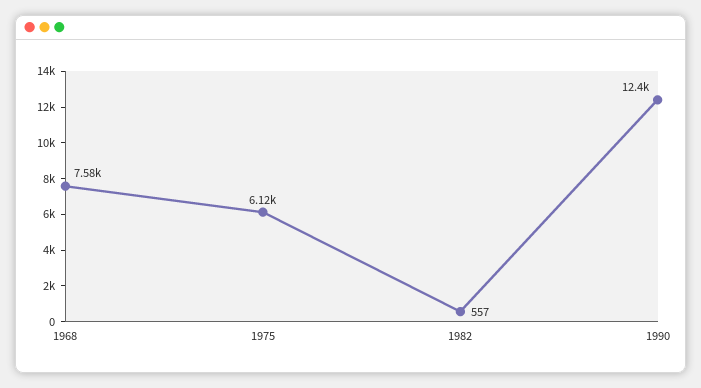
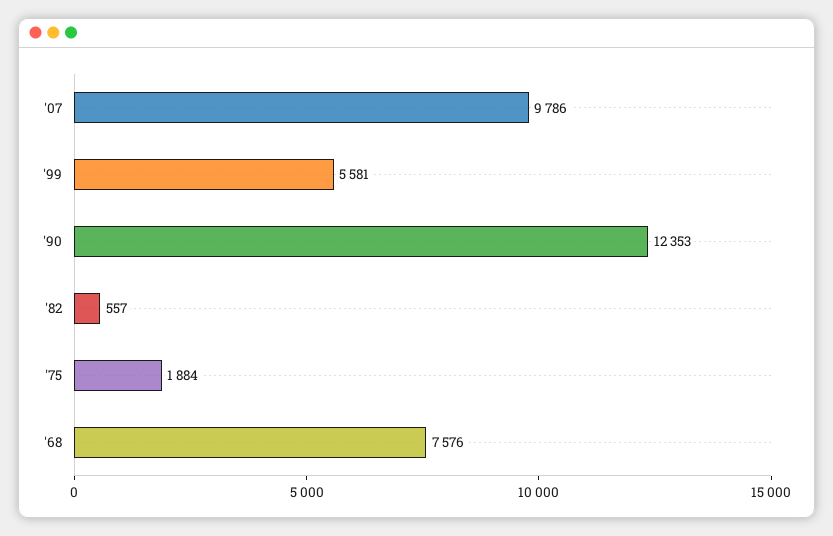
1975: 6120 -> 1884
'07: none -> 9786
'99: none -> 5581

